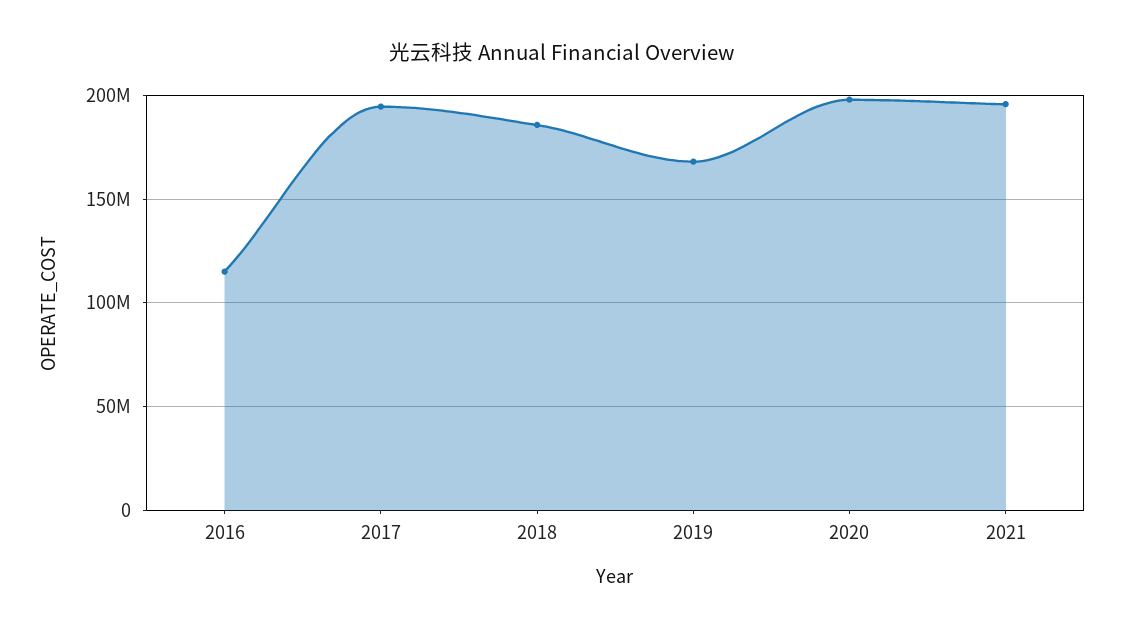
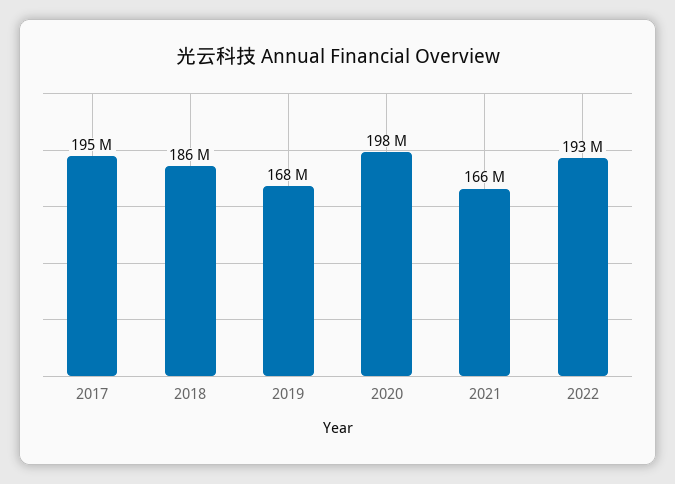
2016: 115000000 -> none
2021: 195000000 -> 166000000
2022: none -> 193000000

